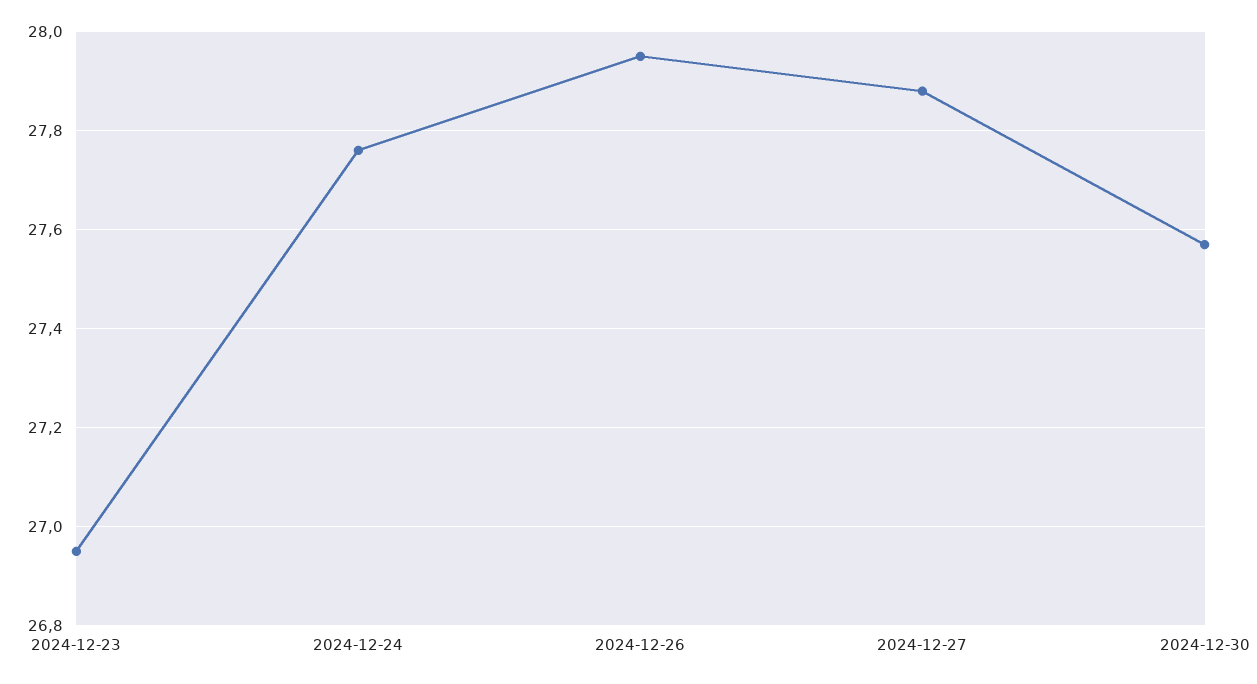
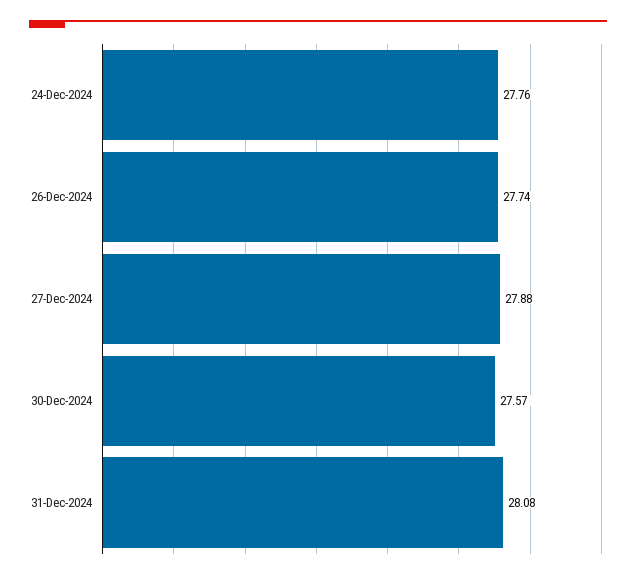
2024-12-23: 26.95 -> none
2024-12-26: 27.95 -> 27.74
31-Dec-2024: none -> 28.08

